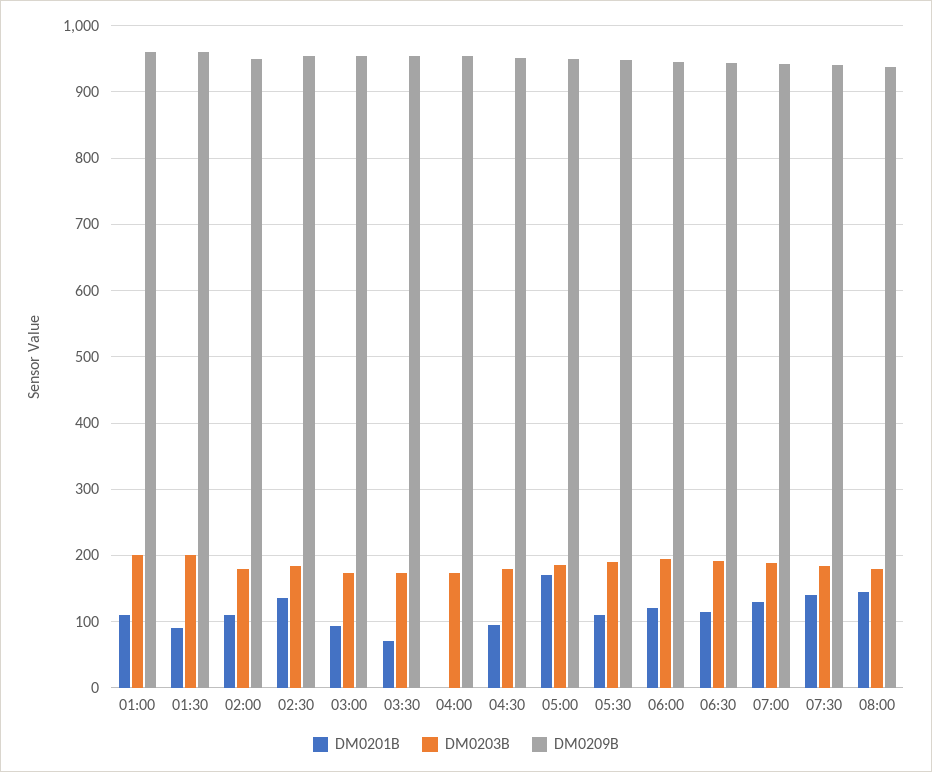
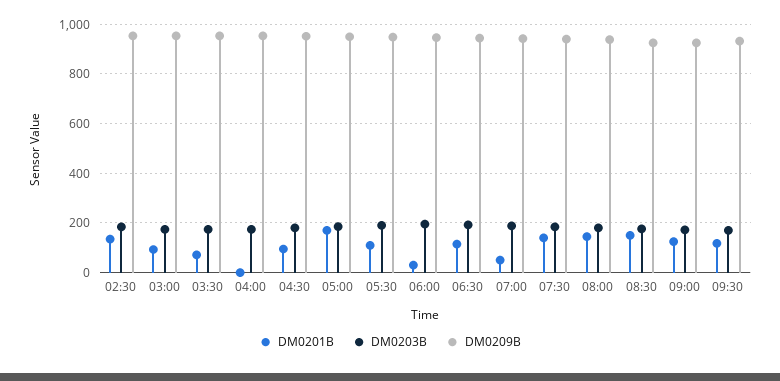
DM0201B, 01:00: 110 -> none
DM0203B, 01:00: 200 -> none
DM0209B, 01:00: 960 -> none
DM0201B, 01:30: 90 -> none
DM0203B, 01:30: 200 -> none
DM0209B, 01:30: 960 -> none
DM0201B, 02:00: 110 -> none
DM0203B, 02:00: 180 -> none
DM0209B, 02:00: 950 -> none
DM0201B, 06:00: 120 -> 25
DM0201B, 07:00: 130 -> 50
DM0201B, 08:30: none -> 150
DM0203B, 08:30: none -> 175
DM0209B, 08:30: none -> 925
DM0201B, 09:00: none -> 125
DM0203B, 09:00: none -> 175
DM0209B, 09:00: none -> 925
DM0201B, 09:30: none -> 125
DM0203B, 09:30: none -> 175
DM0209B, 09:30: none -> 925

